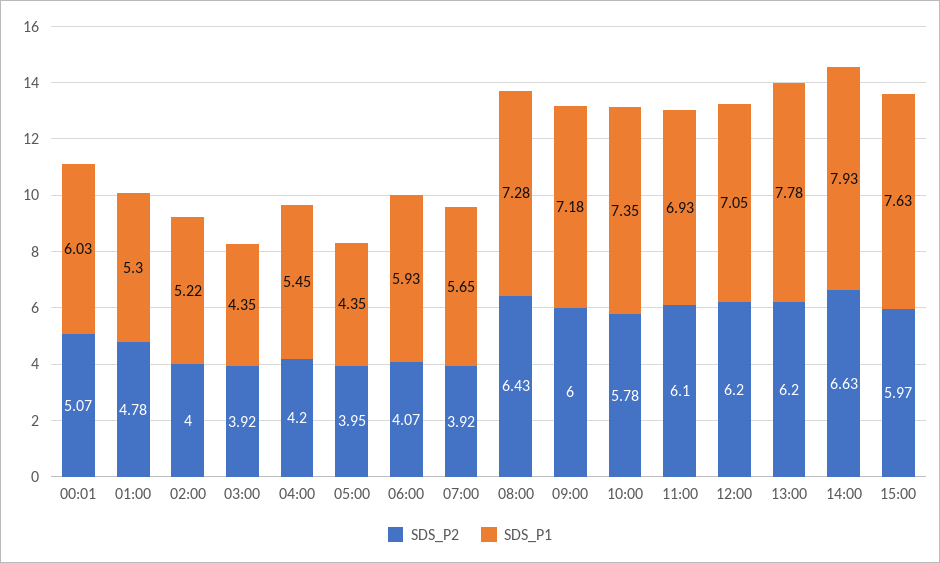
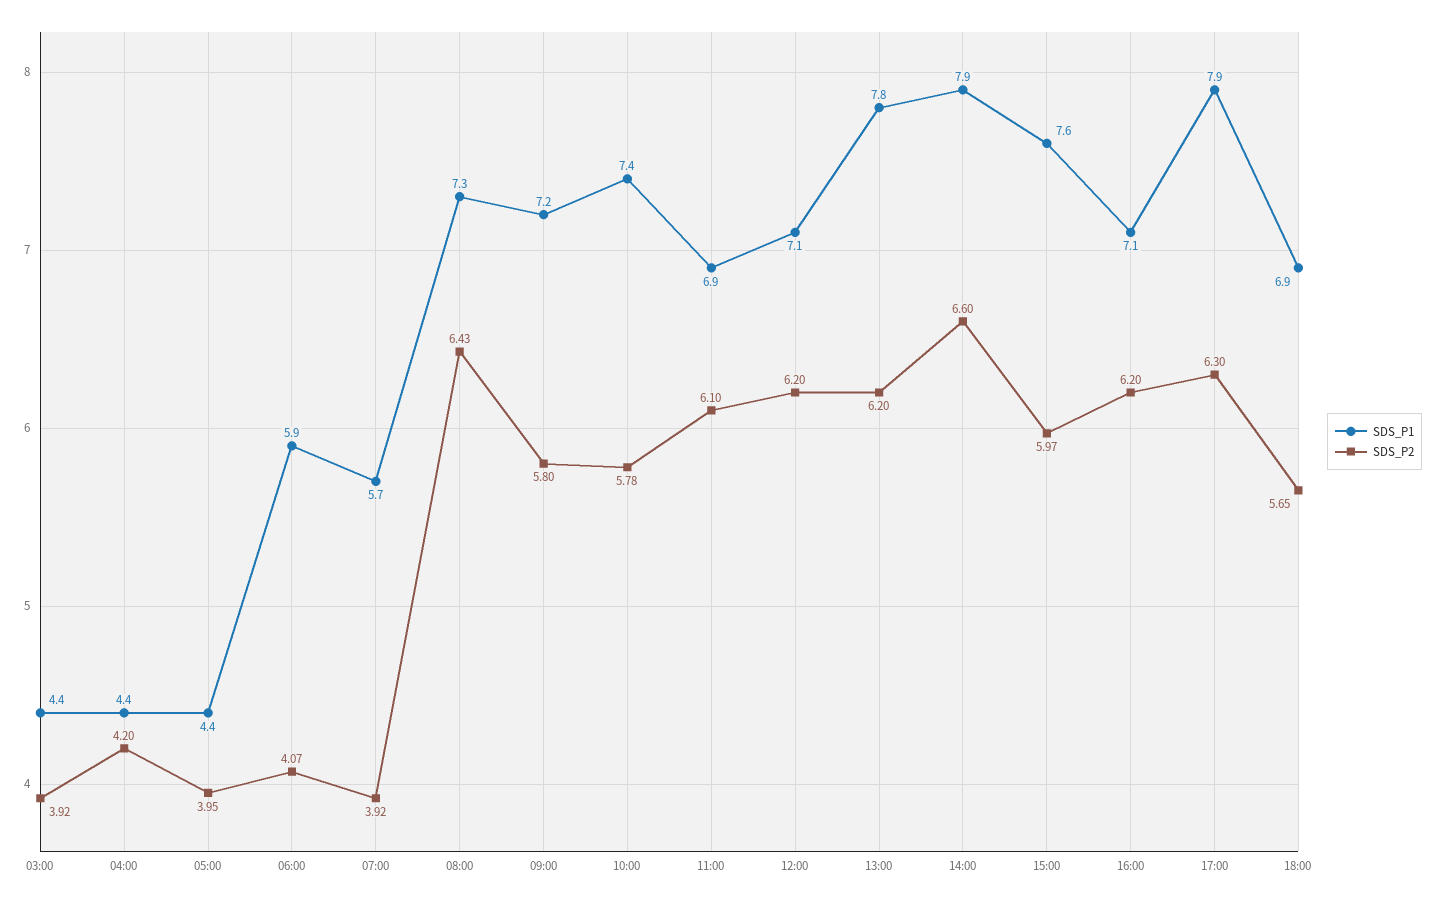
SDS_P2, 00:01: 5.07 -> none
SDS_P1, 00:01: 6.03 -> none
SDS_P2, 01:00: 4.78 -> none
SDS_P1, 01:00: 5.3 -> none
SDS_P2, 02:00: 4 -> none
SDS_P1, 02:00: 5.22 -> none
SDS_P1, 04:00: 5.45 -> 4.4
SDS_P2, 09:00: 6 -> 5.8
SDS_P2, 14:00: 6.63 -> 6.6
SDS_P1, 16:00: none -> 7.1
SDS_P2, 16:00: none -> 6.2
SDS_P1, 17:00: none -> 7.9
SDS_P2, 17:00: none -> 6.3
SDS_P1, 18:00: none -> 6.9
SDS_P2, 18:00: none -> 5.65

